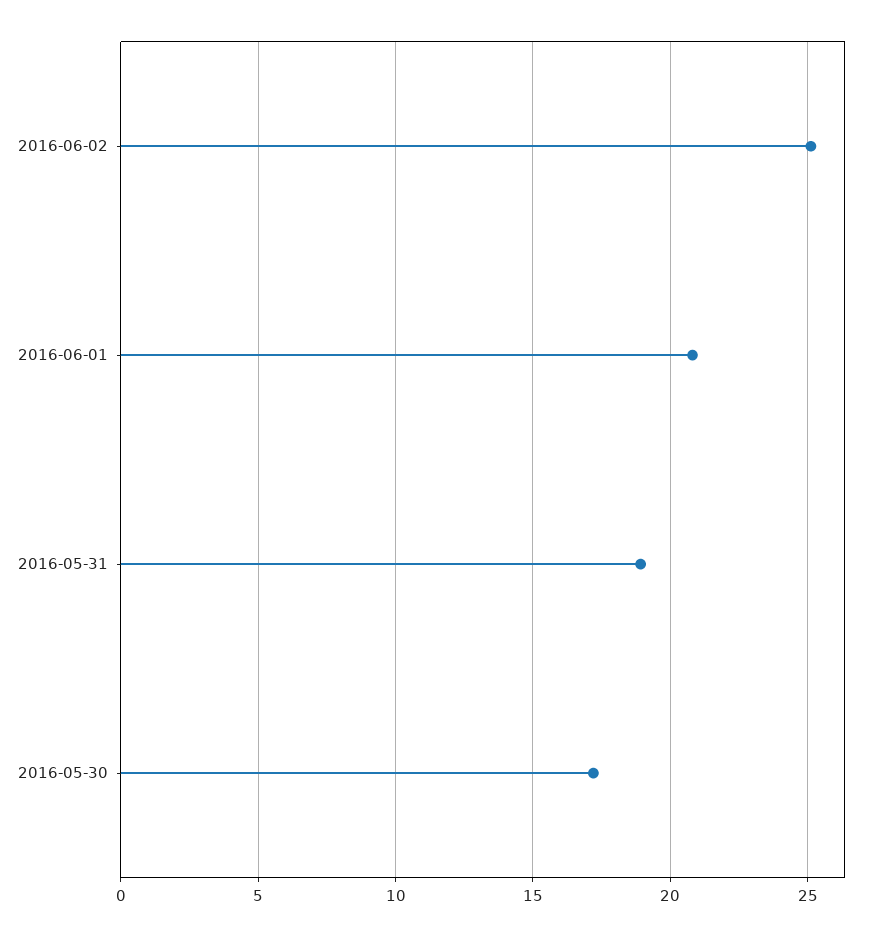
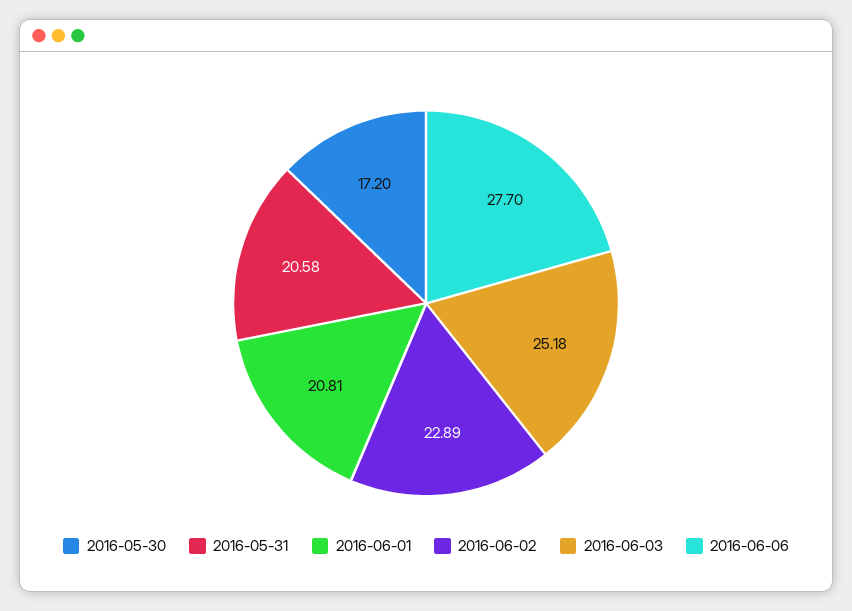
2016-06-02: 25 -> 22.89
2016-05-31: 19 -> 20.58
2016-06-03: none -> 25.18
2016-06-06: none -> 27.7

